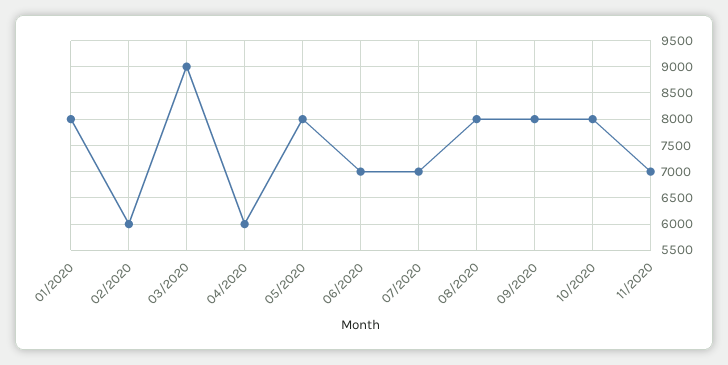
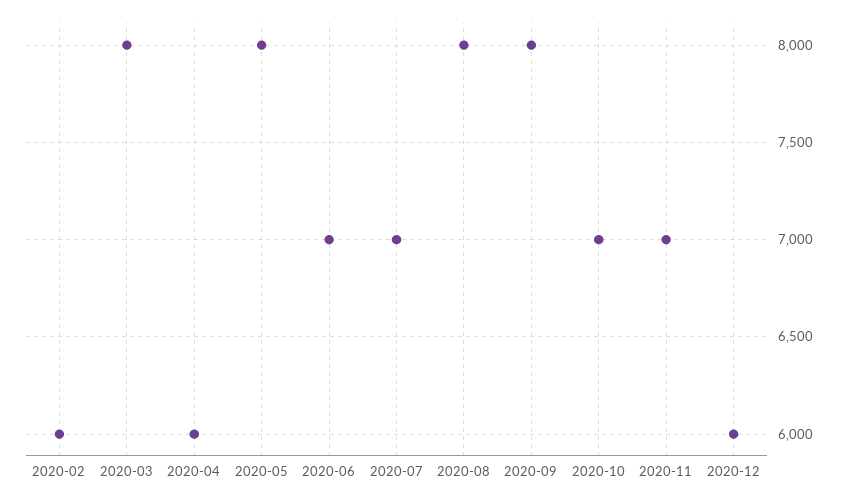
01/2020: 8000 -> none
03/2020: 9000 -> 8000
10/2020: 8000 -> 7000
2020-12: none -> 6000

